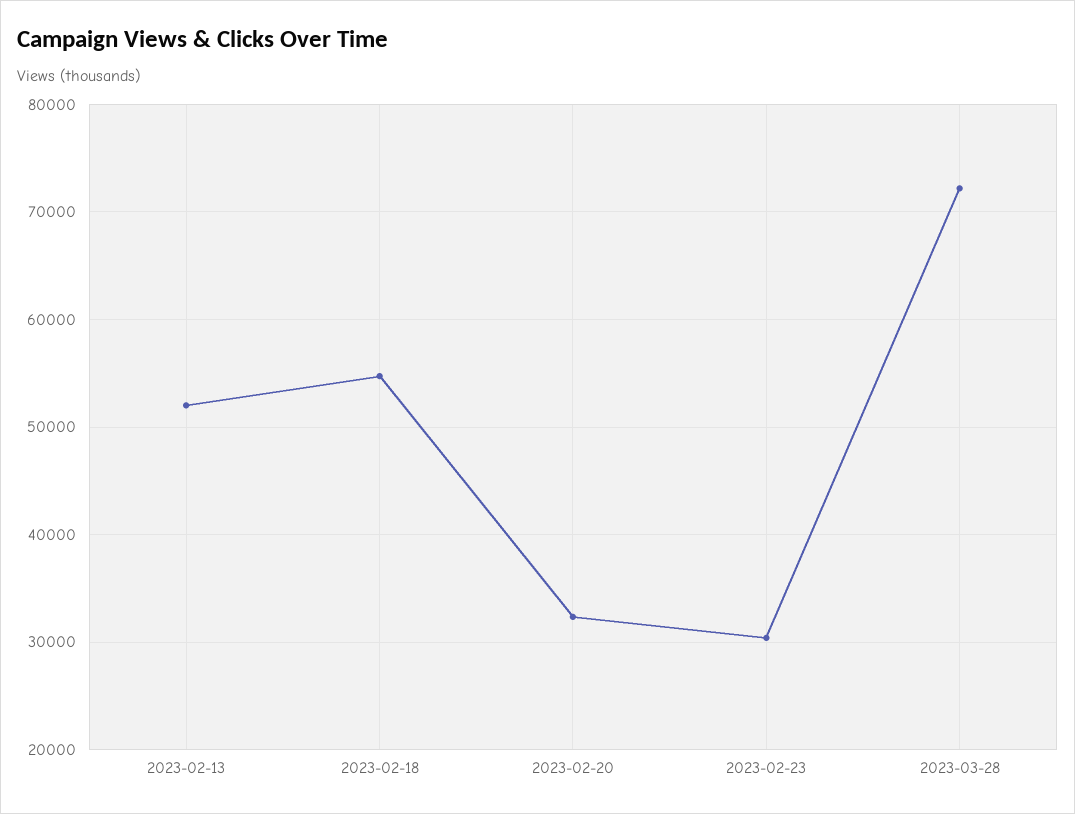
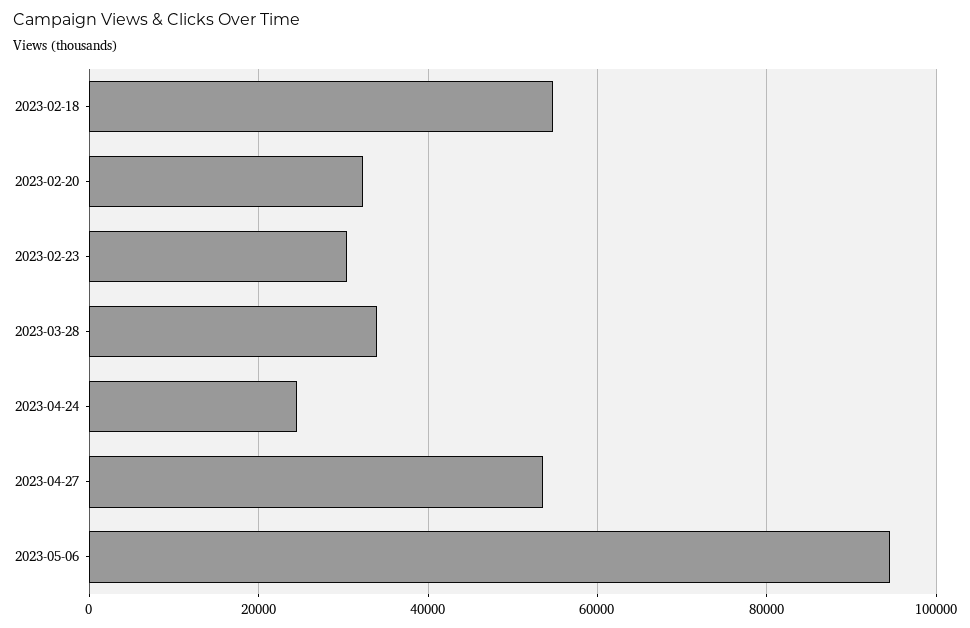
2023-02-13: 52000 -> none
2023-03-28: 72000 -> 34000
2023-04-24: none -> 24000
2023-04-27: none -> 54000
2023-05-06: none -> 94000

